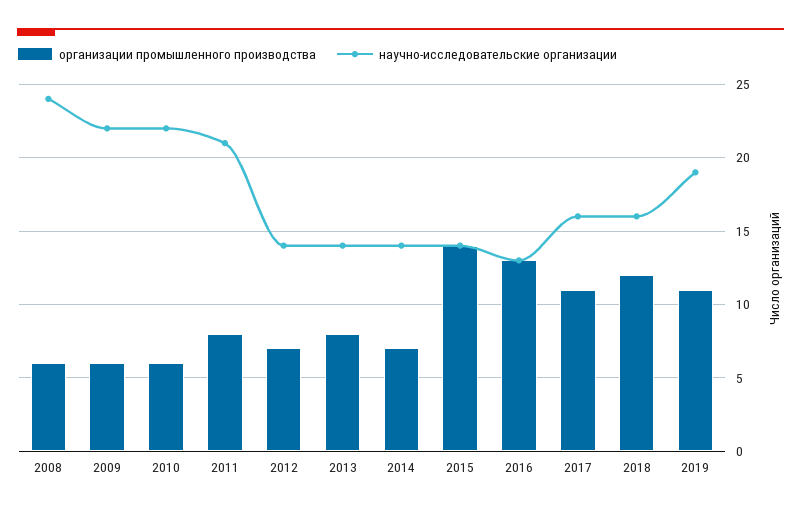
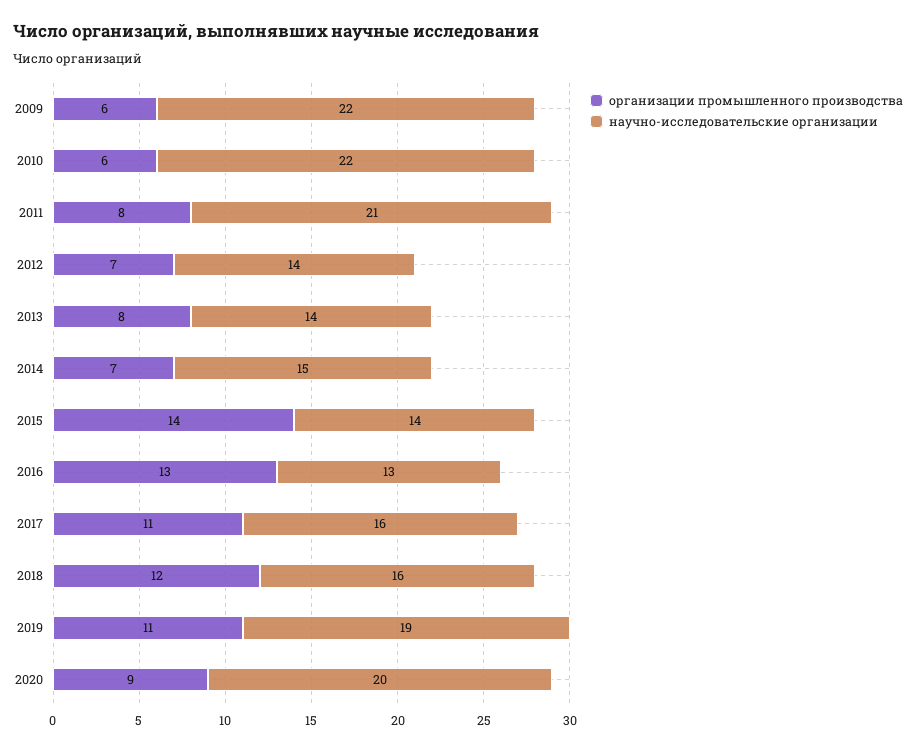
организации промышленного производства, 2008: 6 -> none
научно-исследовательские организации, 2008: 24 -> none
научно-исследовательские организации, 2014: 14 -> 15
организации промышленного производства, 2020: none -> 9
научно-исследовательские организации, 2020: none -> 20

